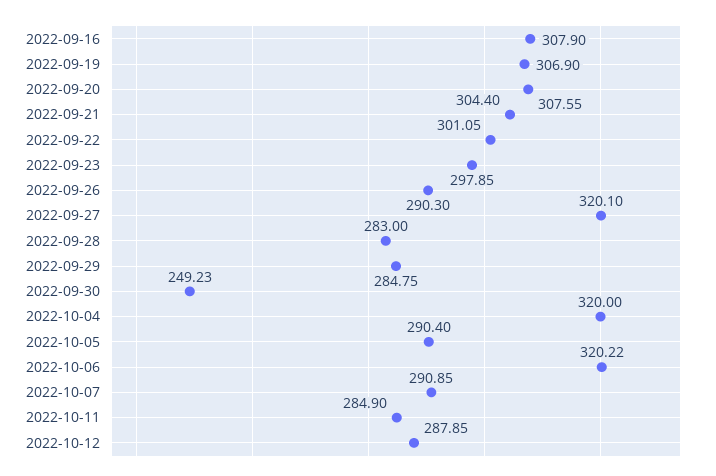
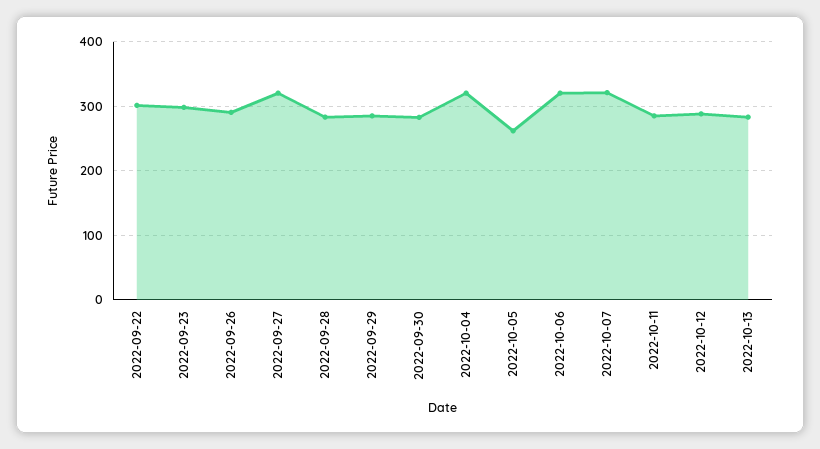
2022-09-16: 307.9 -> none
2022-09-19: 306.9 -> none
2022-09-20: 307.55 -> none
2022-09-21: 304.4 -> none
2022-09-30: 249.23 -> 280
2022-10-05: 290.4 -> 260
2022-10-07: 290.85 -> 320
2022-10-13: none -> 280

